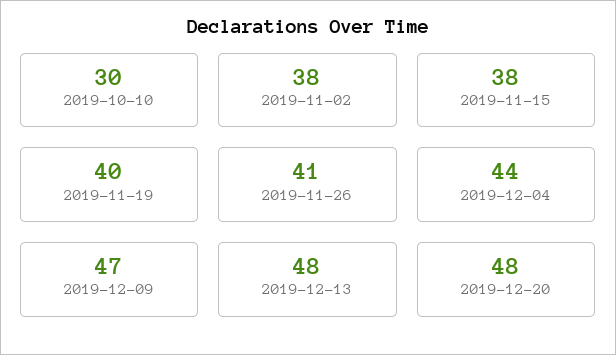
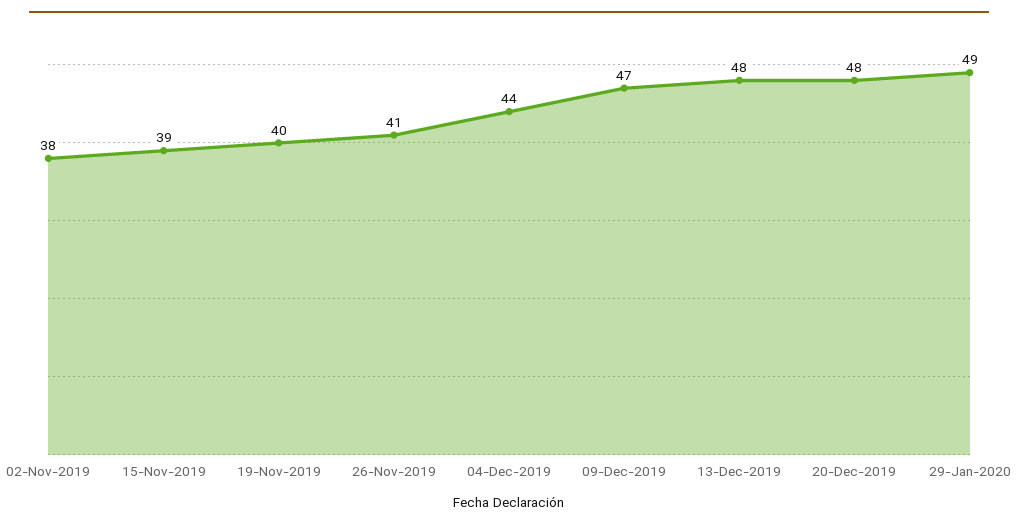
2019-10-10: 30 -> none
2019-11-15: 38 -> 39
29-Jan-2020: none -> 49

